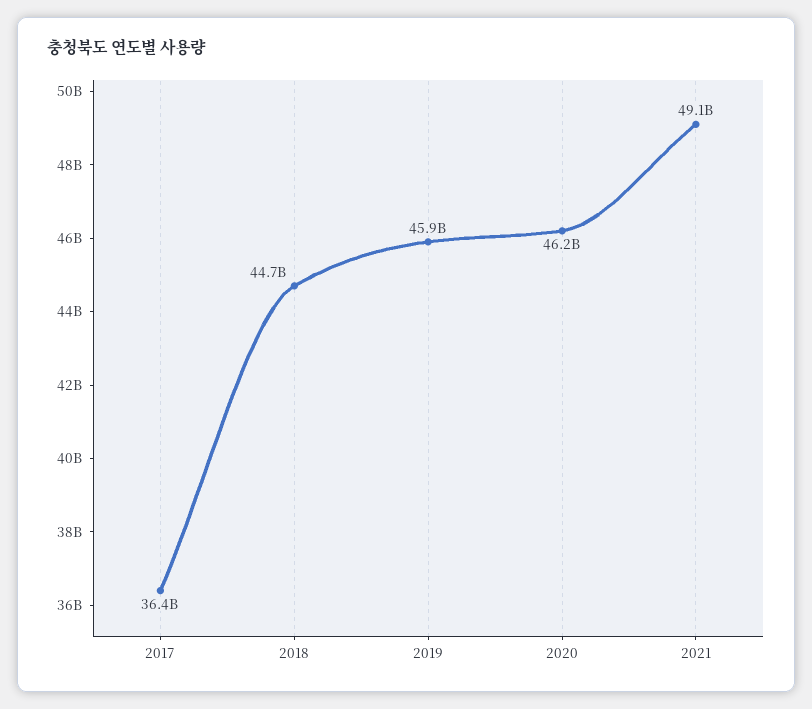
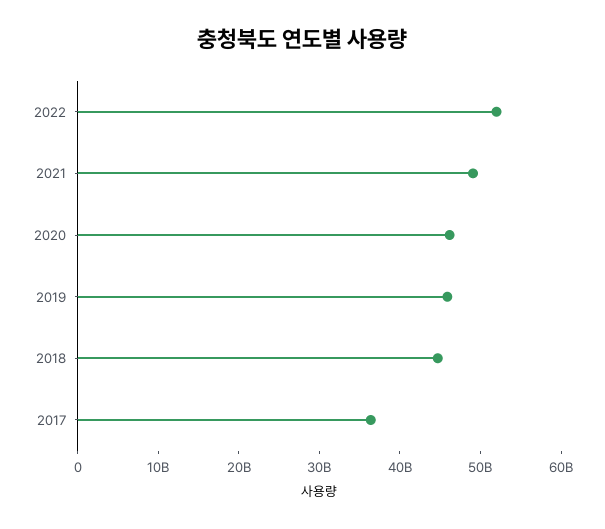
2022: none -> 52000000000

